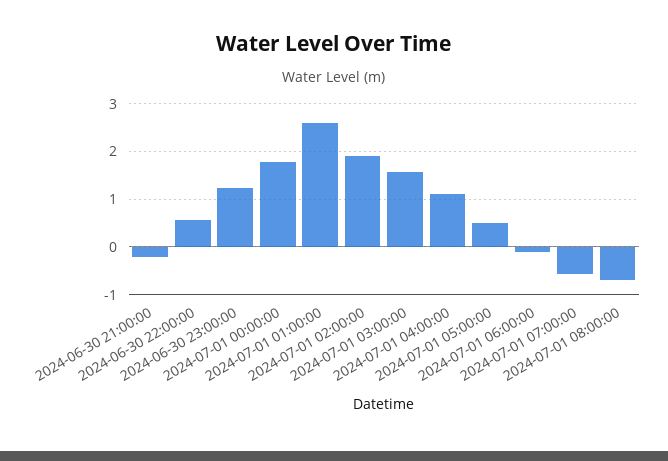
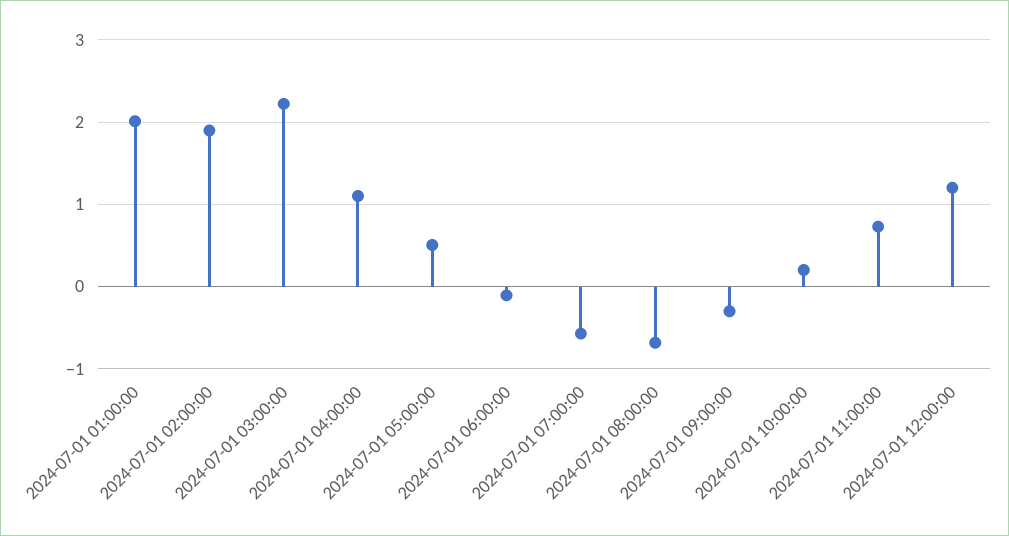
2024-06-30 21:00:00: -0.2 -> none
2024-06-30 22:00:00: 0.6 -> none
2024-06-30 23:00:00: 1.2 -> none
2024-07-01 00:00:00: 1.8 -> none
2024-07-01 01:00:00: 2.6 -> 2
2024-07-01 03:00:00: 1.6 -> 2.2
2024-07-01 09:00:00: none -> -0.3
2024-07-01 10:00:00: none -> 0.2
2024-07-01 11:00:00: none -> 0.7
2024-07-01 12:00:00: none -> 1.2

